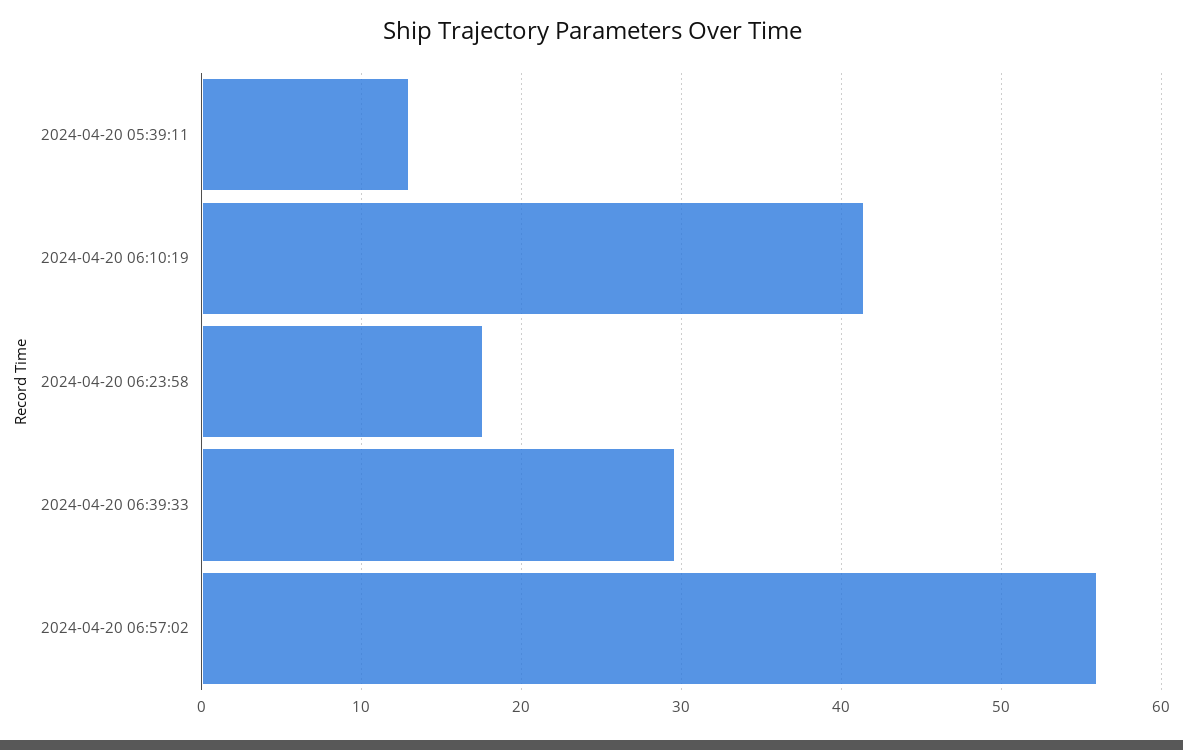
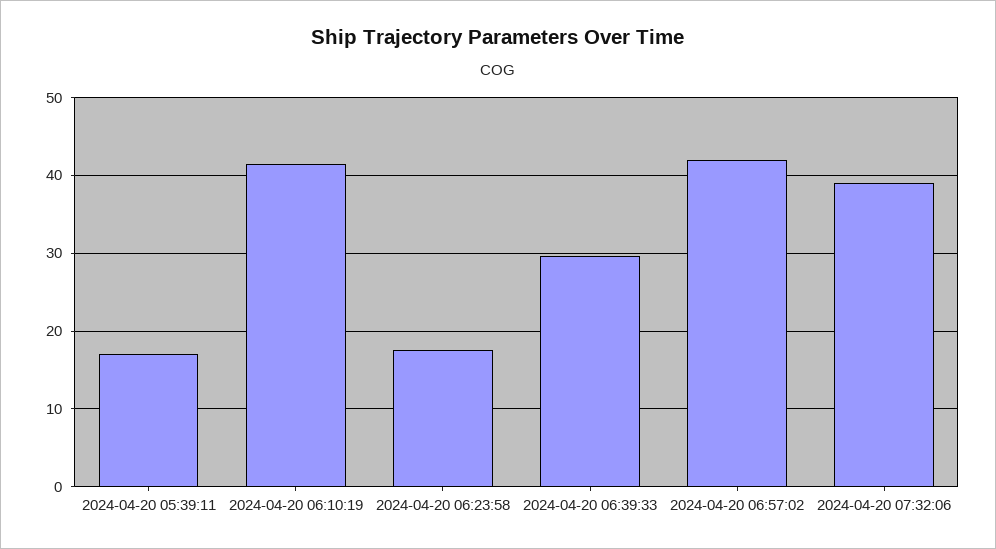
2024-04-20 05:39:11: 13 -> 17
2024-04-20 06:57:02: 56 -> 42
2024-04-20 07:32:06: none -> 39

